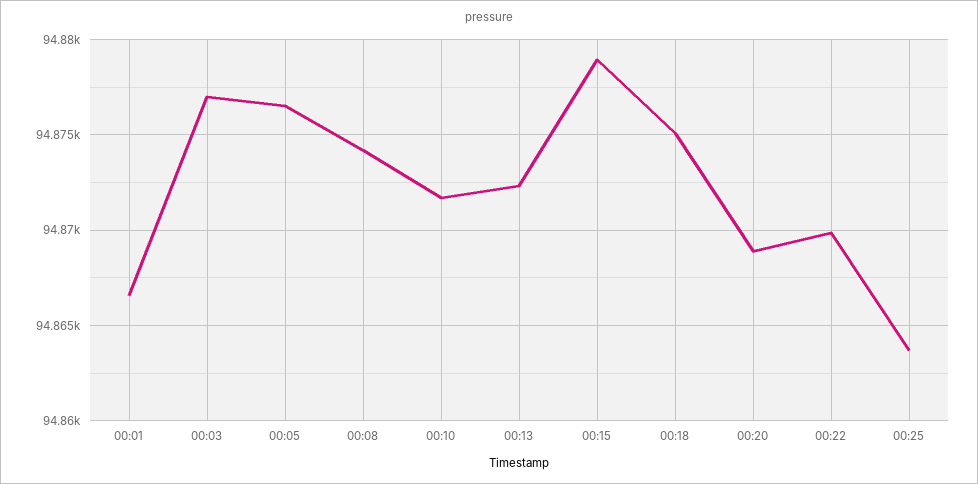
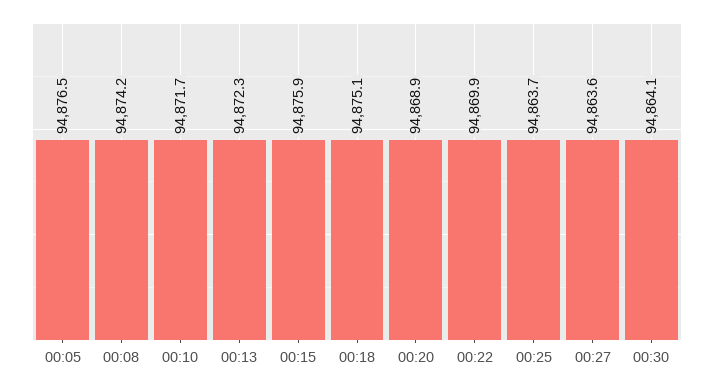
00:01: 94866.5 -> none
00:03: 94877 -> none
00:15: 94879 -> 94875.9
00:27: none -> 94863.6
00:30: none -> 94864.1

